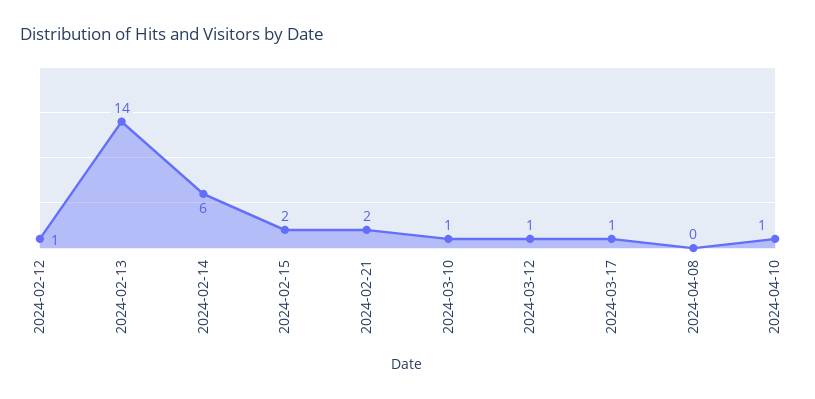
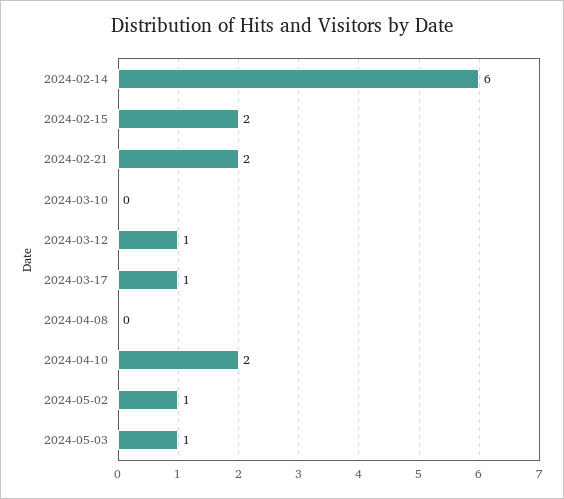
2024-02-12: 1 -> none
2024-02-13: 14 -> none
2024-03-10: 1 -> 0
2024-04-10: 1 -> 2
2024-05-02: none -> 1
2024-05-03: none -> 1

